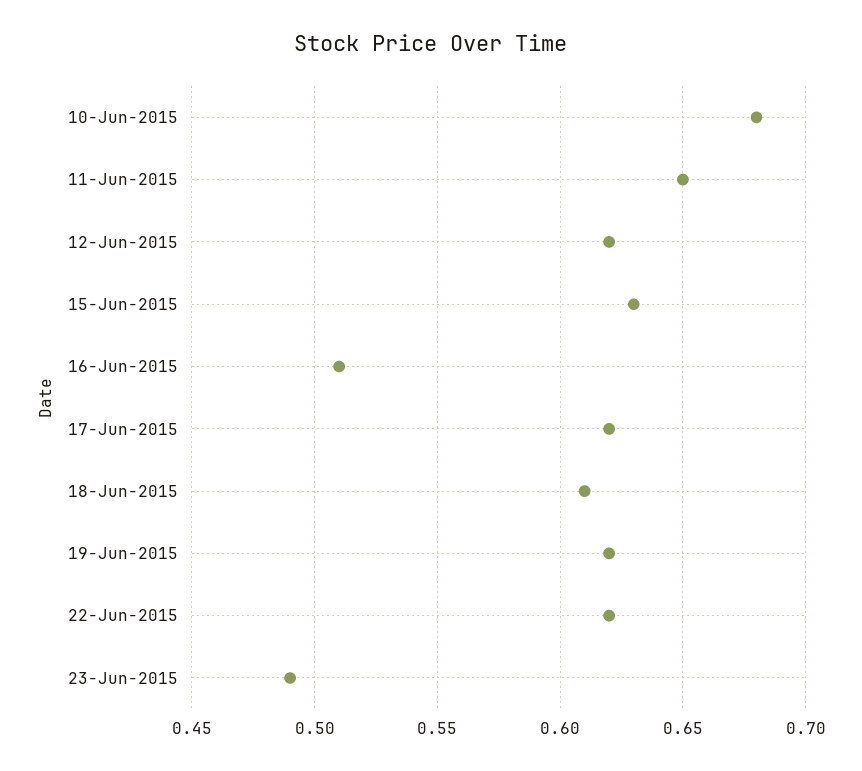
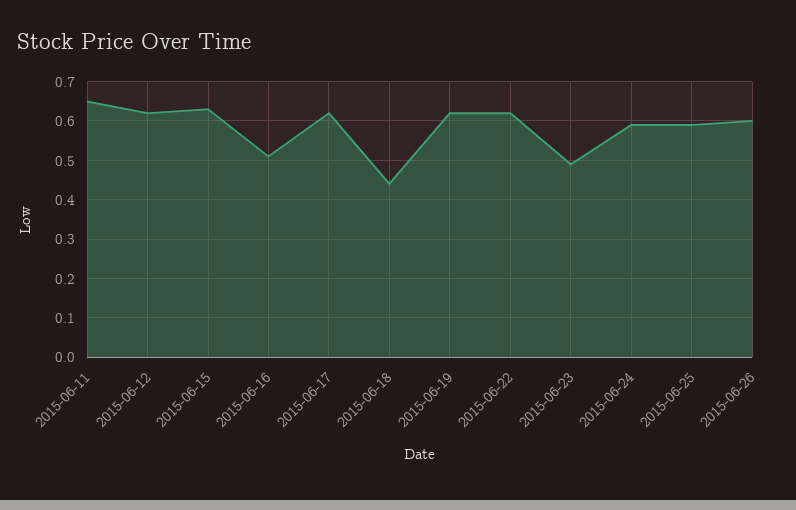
10-Jun-2015: 0.68 -> none
18-Jun-2015: 0.61 -> 0.45
2015-06-24: none -> 0.6
2015-06-25: none -> 0.6
2015-06-26: none -> 0.6

